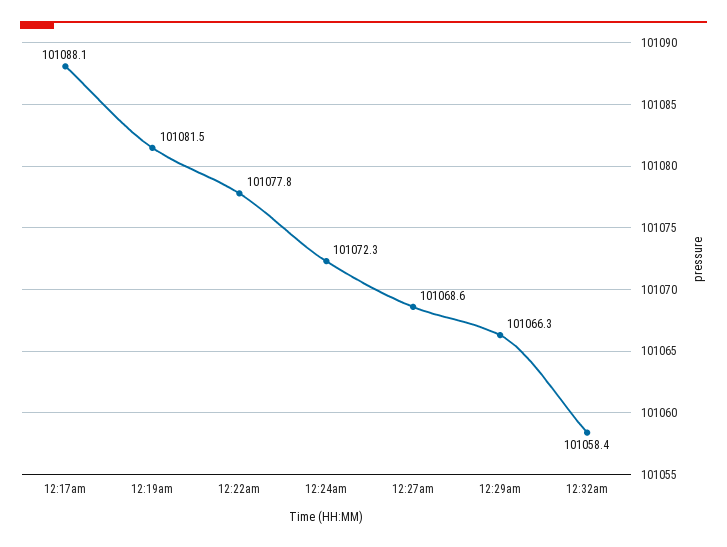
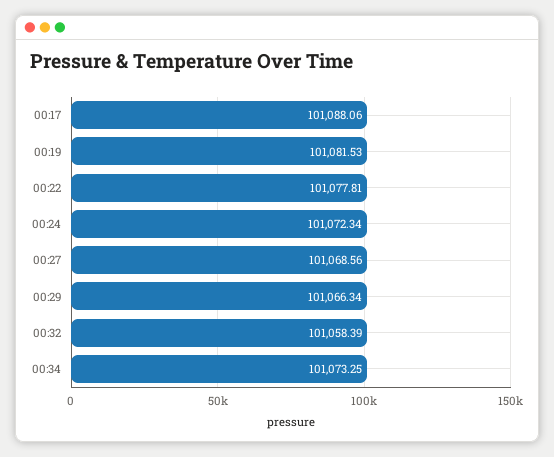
00:34: none -> 101073.25

